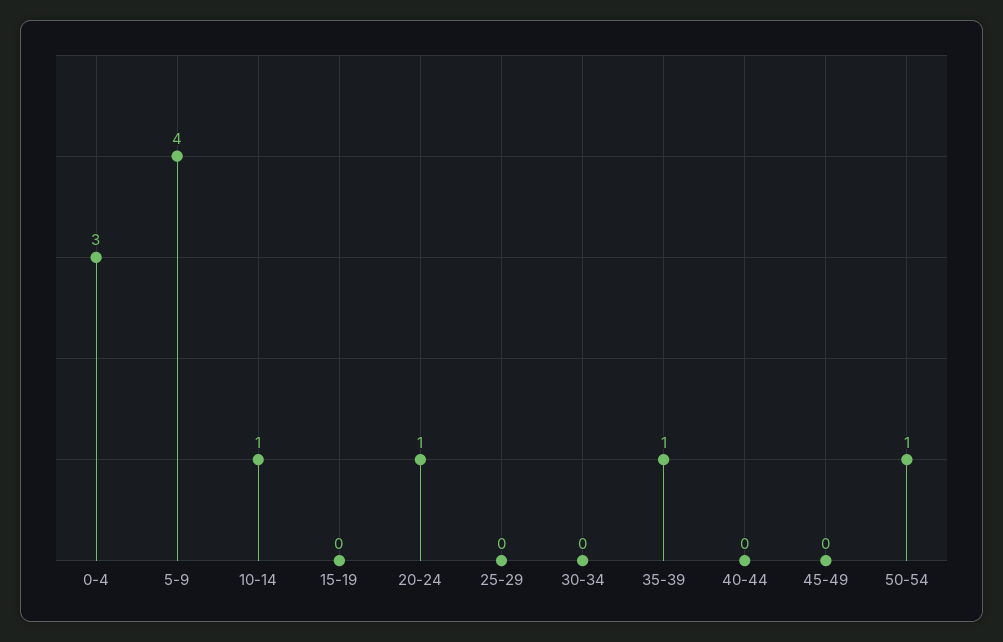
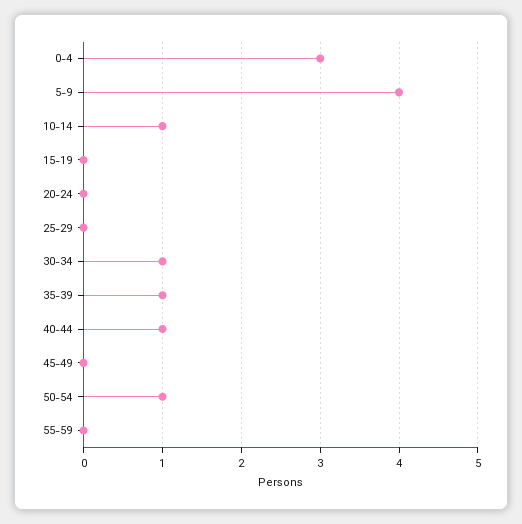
20-24: 1 -> 0
30-34: 0 -> 1
40-44: 0 -> 1
55-59: none -> 0

